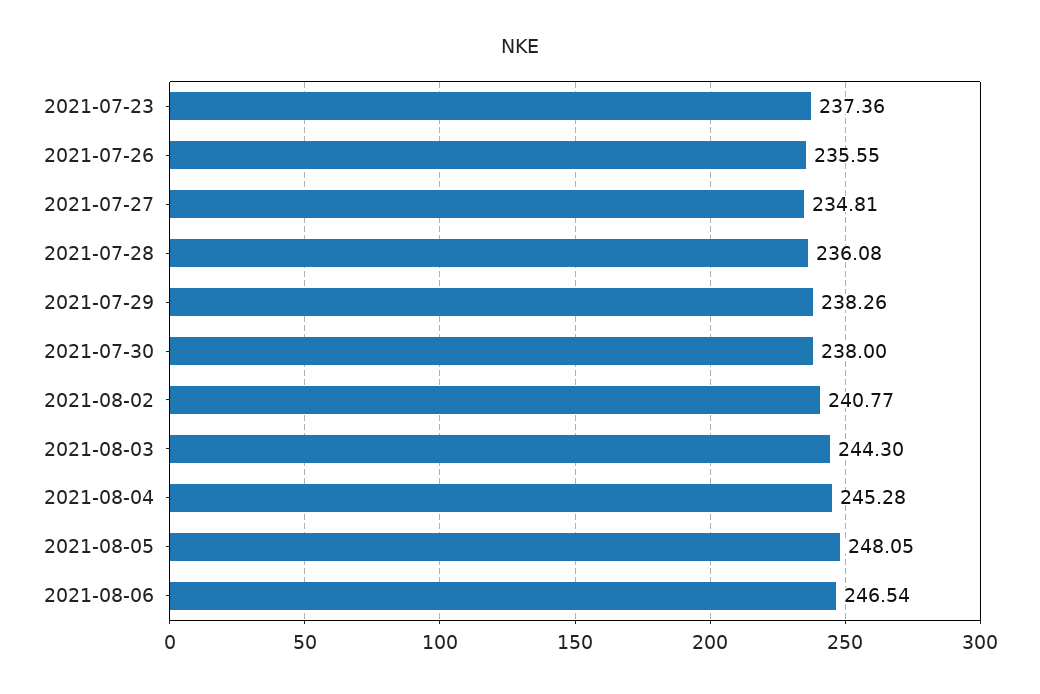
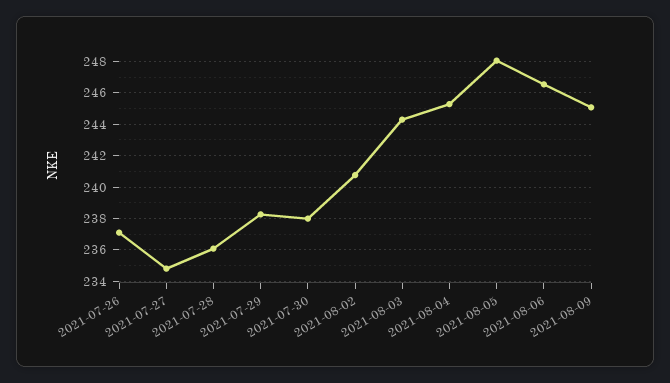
2021-07-23: 237.36 -> none
2021-07-26: 235.55 -> 237
2021-08-09: none -> 245

